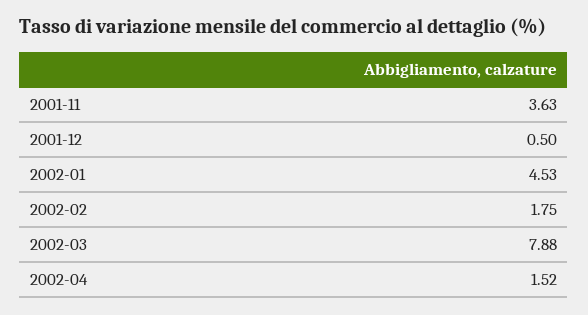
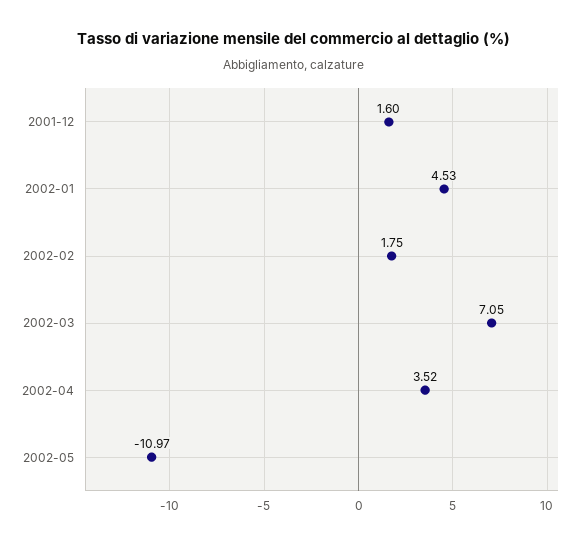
2001-11: 3.63 -> none
2001-12: 0.5 -> 1.6
2002-03: 7.88 -> 7.05
2002-04: 1.52 -> 3.52
2002-05: none -> -10.97

